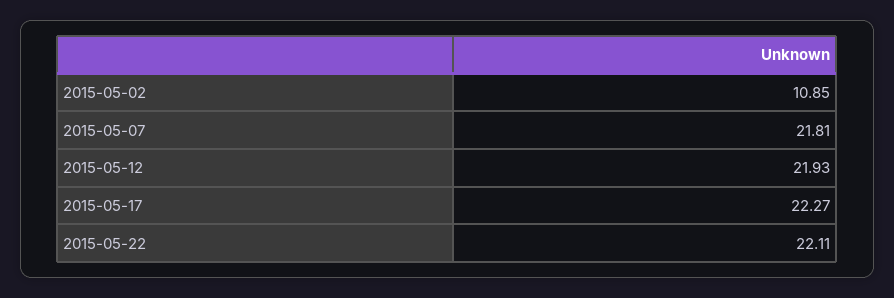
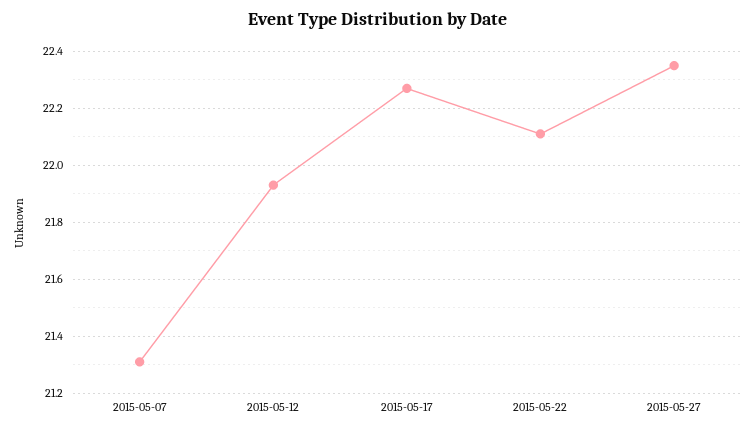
2015-05-02: 10.85 -> none
2015-05-07: 21.81 -> 21.3
2015-05-27: none -> 22.35

